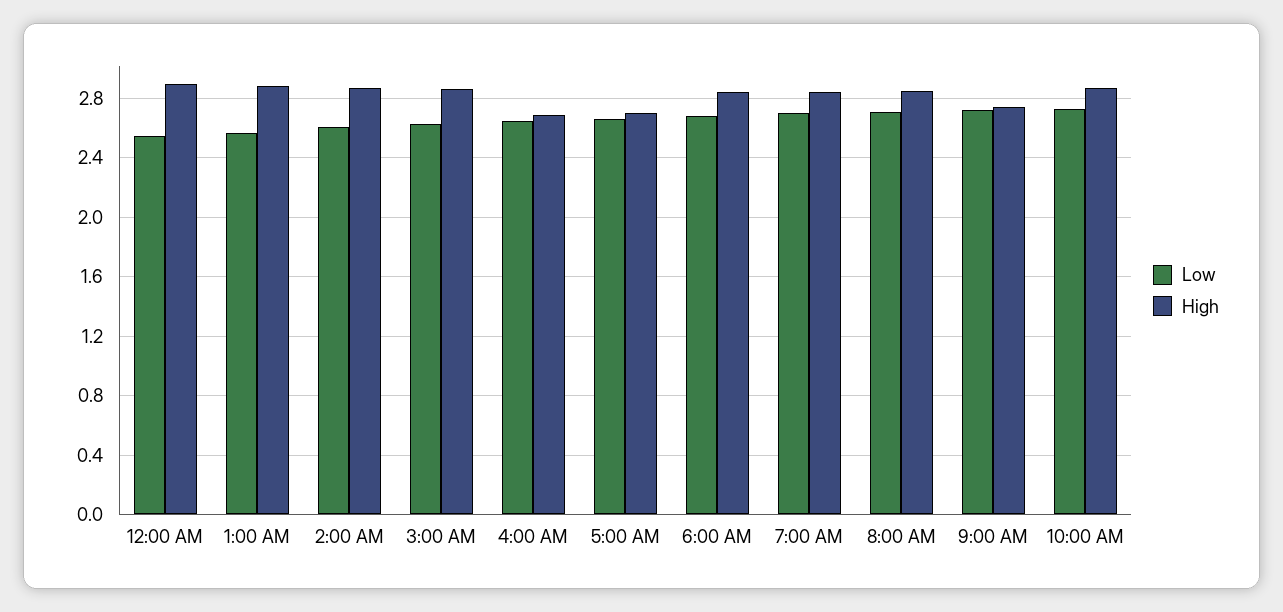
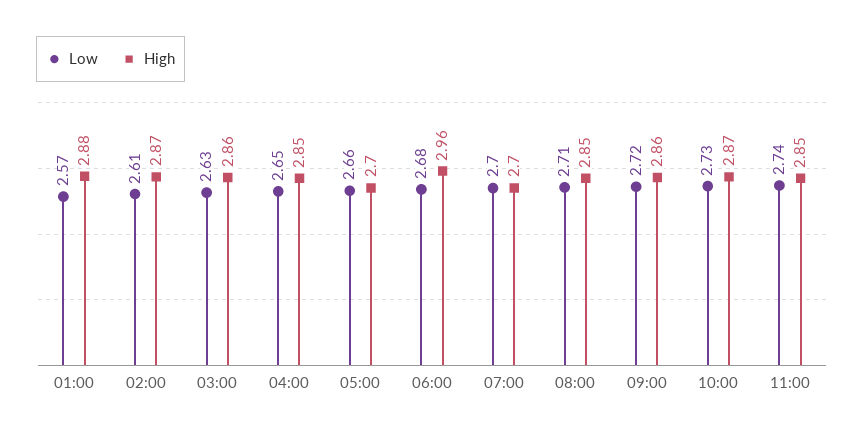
Low, 12:00 AM: 2.55 -> none
High, 12:00 AM: 2.9 -> none
High, 4:00 AM: 2.7 -> 2.85
High, 6:00 AM: 2.85 -> 2.96
High, 7:00 AM: 2.85 -> 2.7
High, 9:00 AM: 2.75 -> 2.86
Low, 11:00: none -> 2.74
High, 11:00: none -> 2.85

